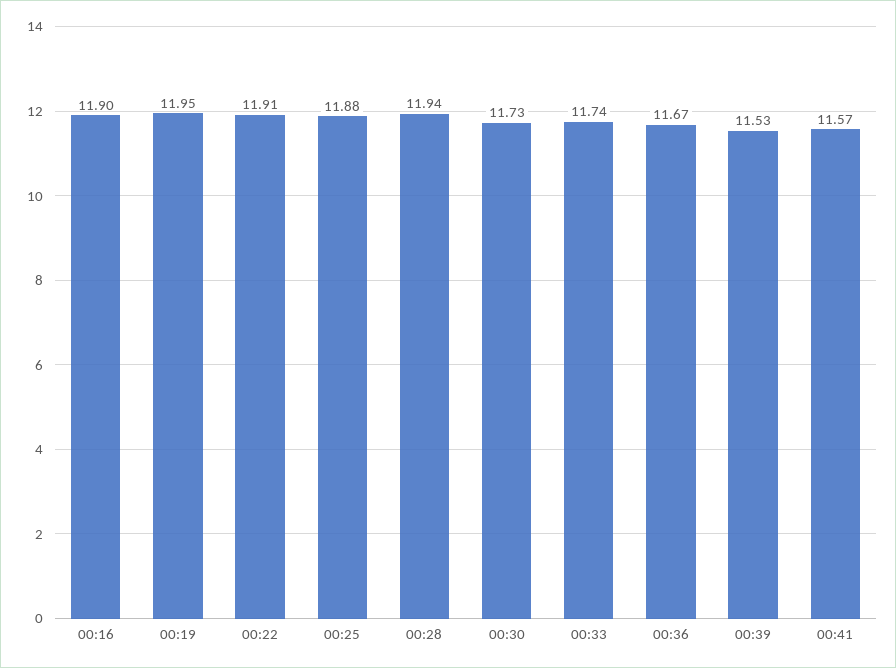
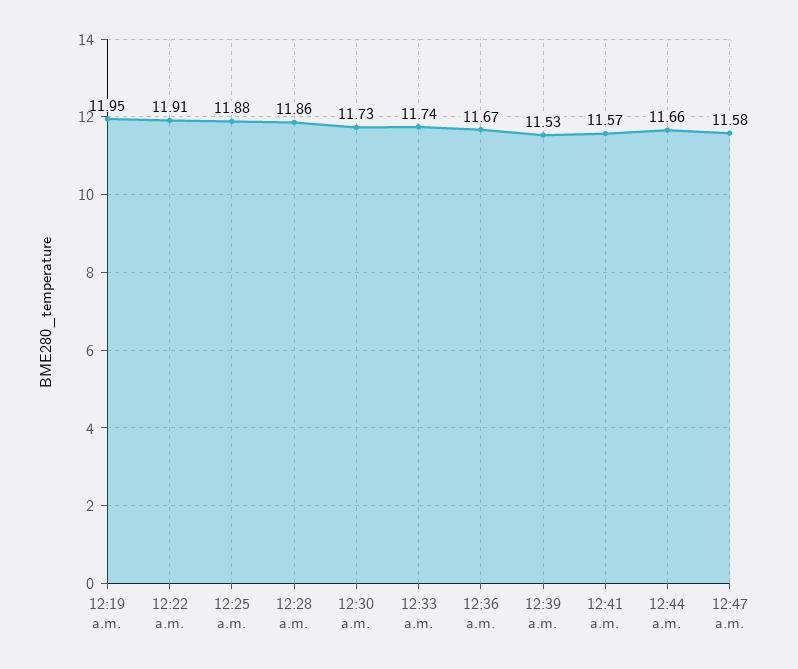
00:16: 11.9 -> none
00:28: 11.94 -> 11.86
12:44 a.m.: none -> 11.66
12:47 a.m.: none -> 11.58

